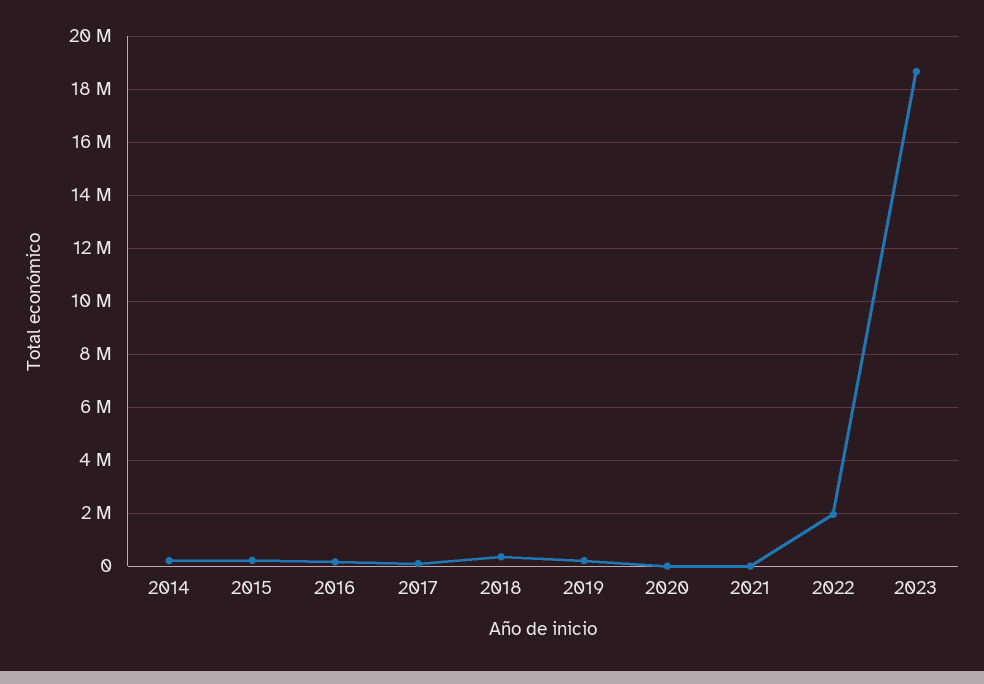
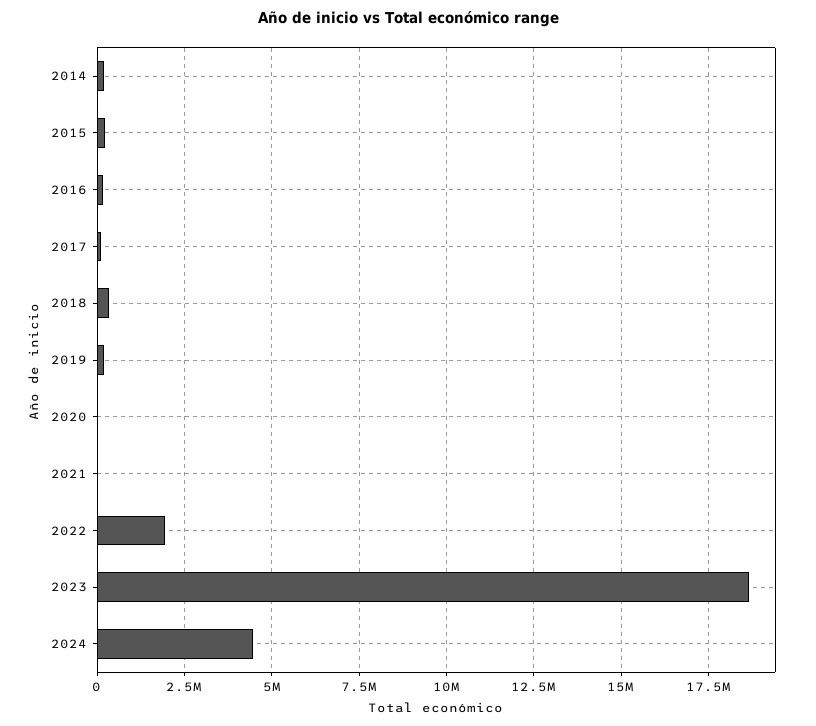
2024: none -> 4500000

